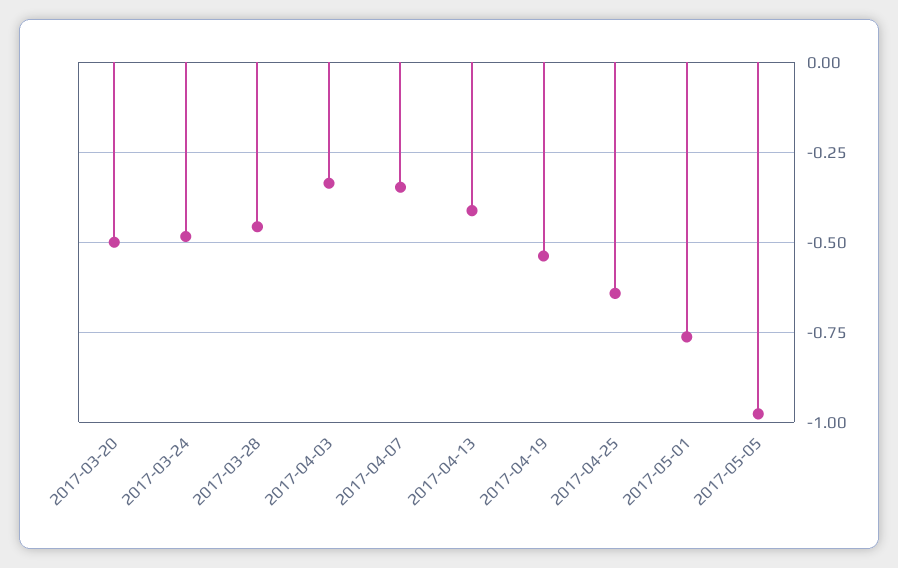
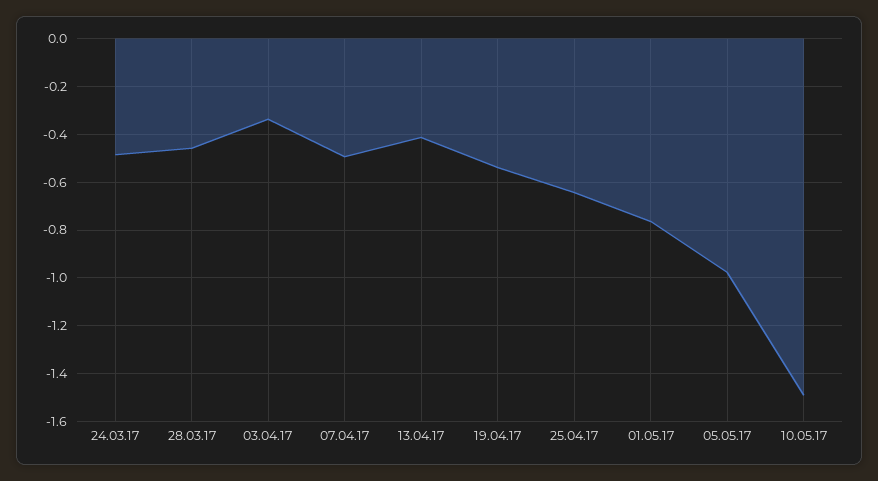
2017-03-20: -0.5 -> none
2017-04-07: -0.35 -> -0.5
10.05.17: none -> -1.5

